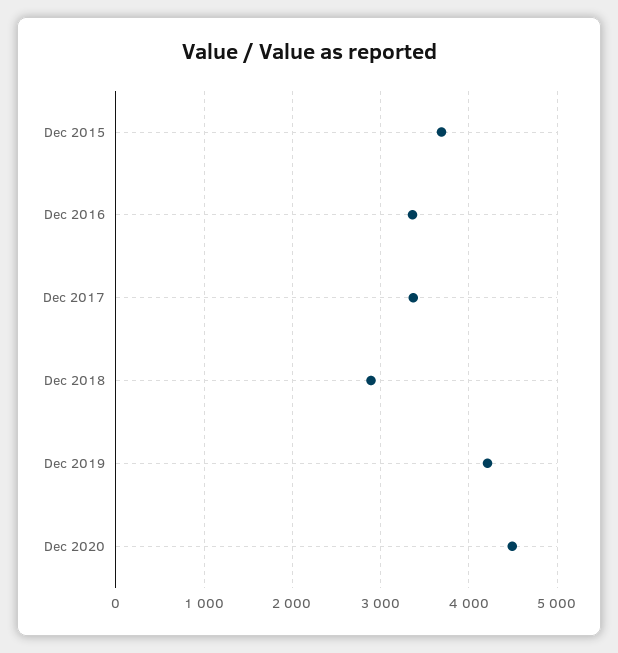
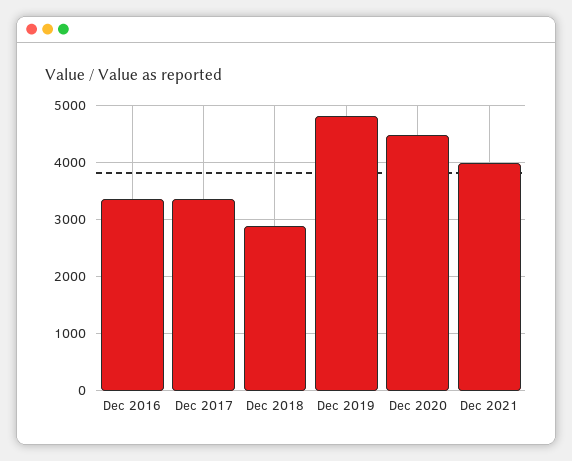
Dec 2015: 3700 -> none
Dec 2019: 4200 -> 4800
Dec 2021: none -> 4000

